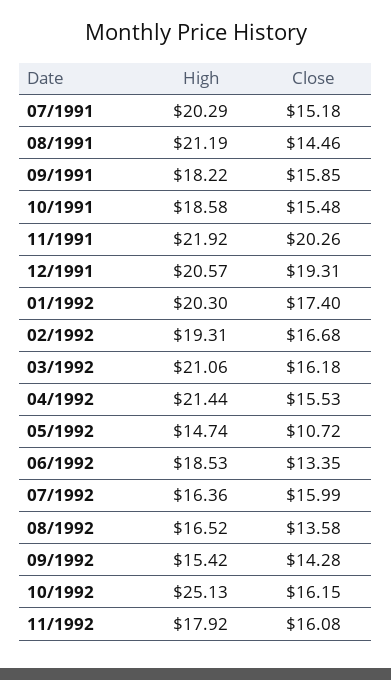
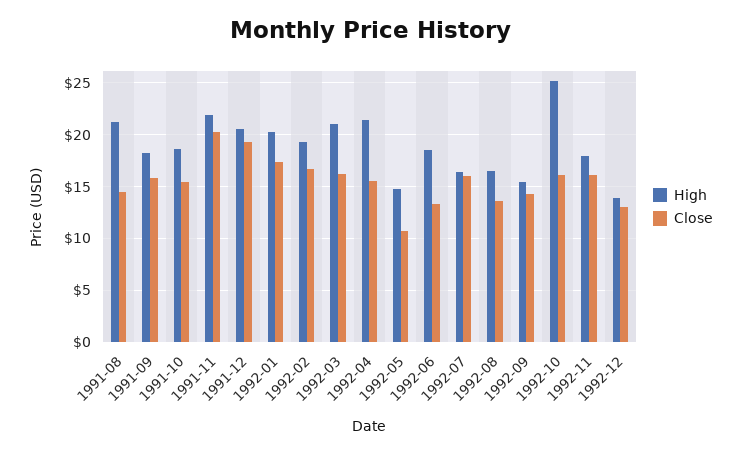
High, 07/1991: 20.29 -> none
Close, 07/1991: 15.18 -> none
High, 1992-12: none -> 14
Close, 1992-12: none -> 13

